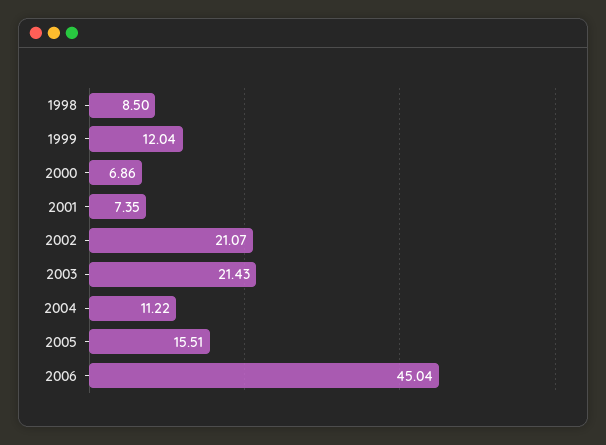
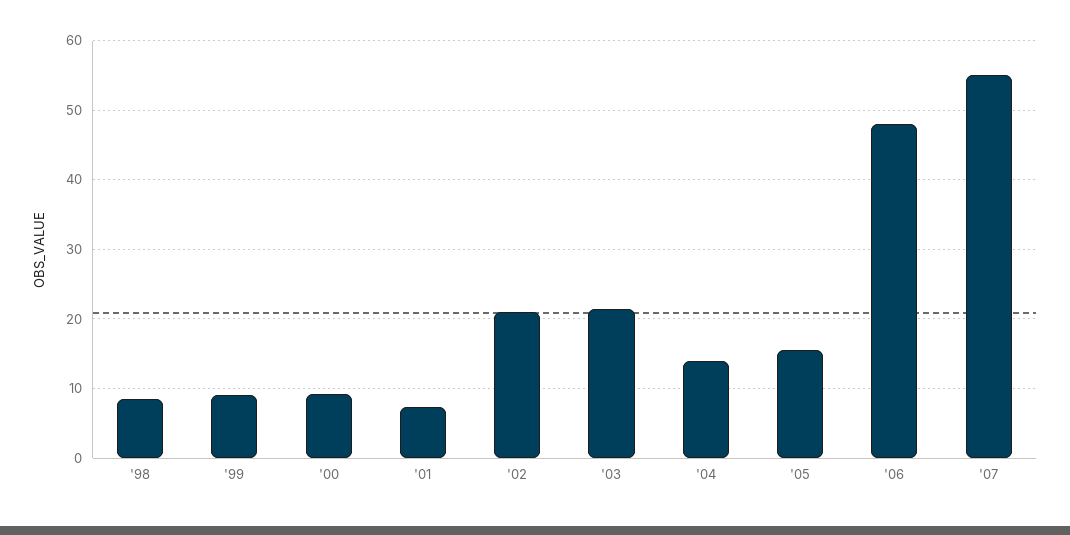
1999: 12.04 -> 9
2000: 6.86 -> 9
2004: 11.22 -> 14
2006: 45.04 -> 48
'07: none -> 55

